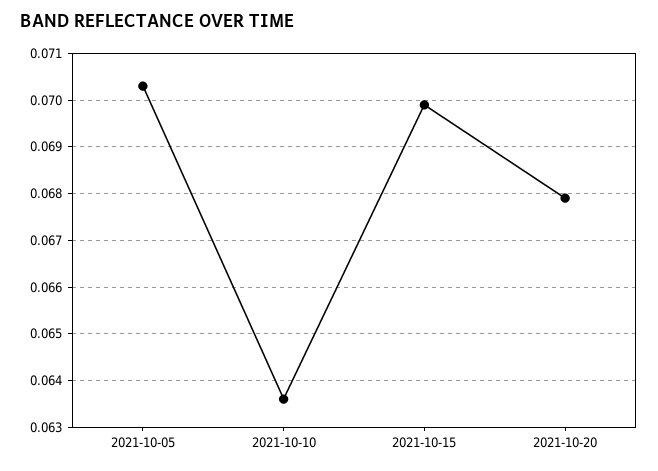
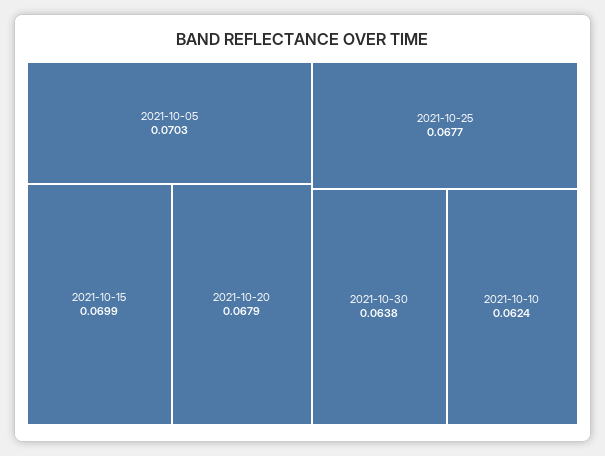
2021-10-10: 0.0635 -> 0.0624
2021-10-25: none -> 0.0677
2021-10-30: none -> 0.0638

